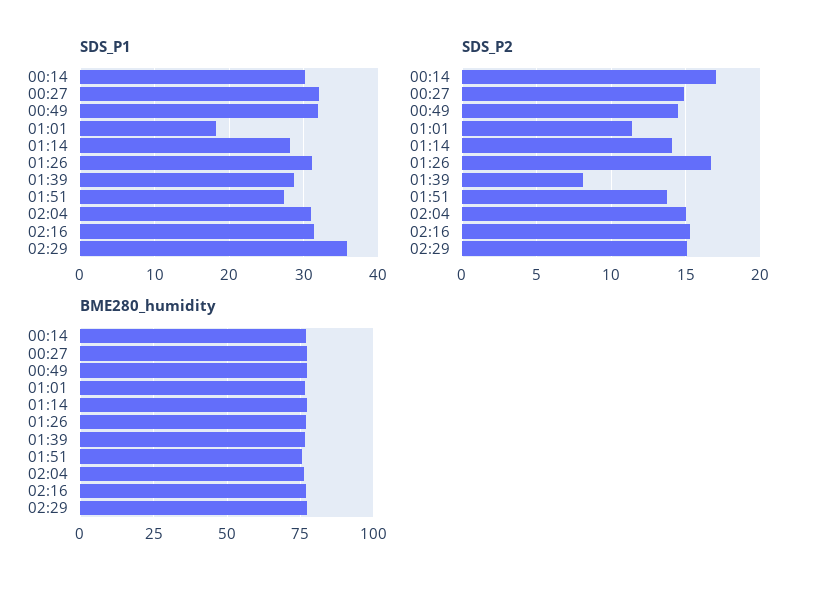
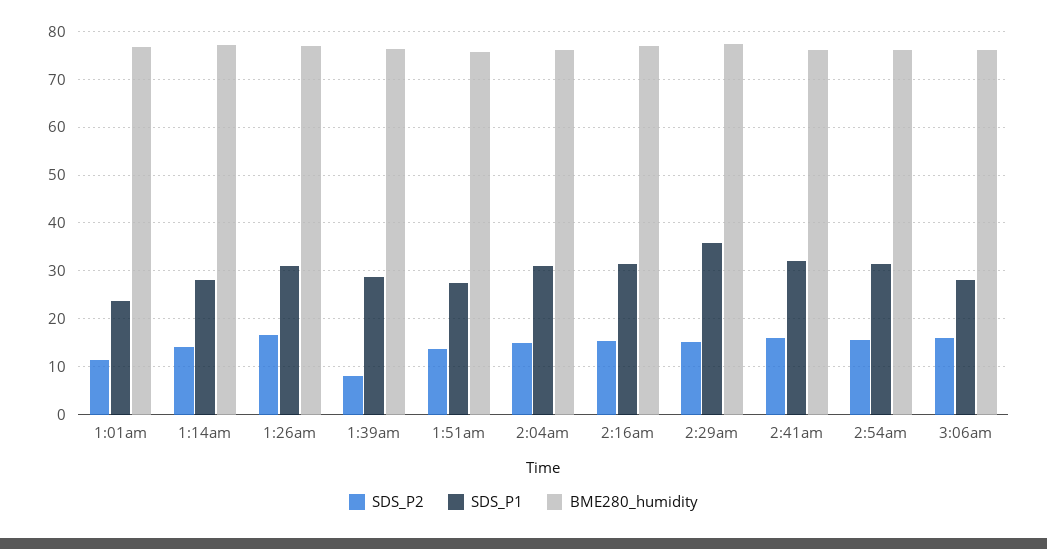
SDS_P1, 00:14: 30 -> none
SDS_P1, 00:27: 32 -> none
SDS_P1, 00:49: 32 -> none
SDS_P1, 01:01: 18 -> 24
SDS_P2, 00:14: 17 -> none
SDS_P2, 00:27: 15 -> none
SDS_P2, 00:49: 14.5 -> none
BME280_humidity, 00:14: 77.5 -> none
BME280_humidity, 00:27: 77.5 -> none
BME280_humidity, 00:49: 77.5 -> none
SDS_P2, 2:41am: none -> 16
SDS_P1, 2:41am: none -> 32
BME280_humidity, 2:41am: none -> 76
SDS_P2, 2:54am: none -> 16
SDS_P1, 2:54am: none -> 32
BME280_humidity, 2:54am: none -> 76
SDS_P2, 3:06am: none -> 16
SDS_P1, 3:06am: none -> 28
BME280_humidity, 3:06am: none -> 76

